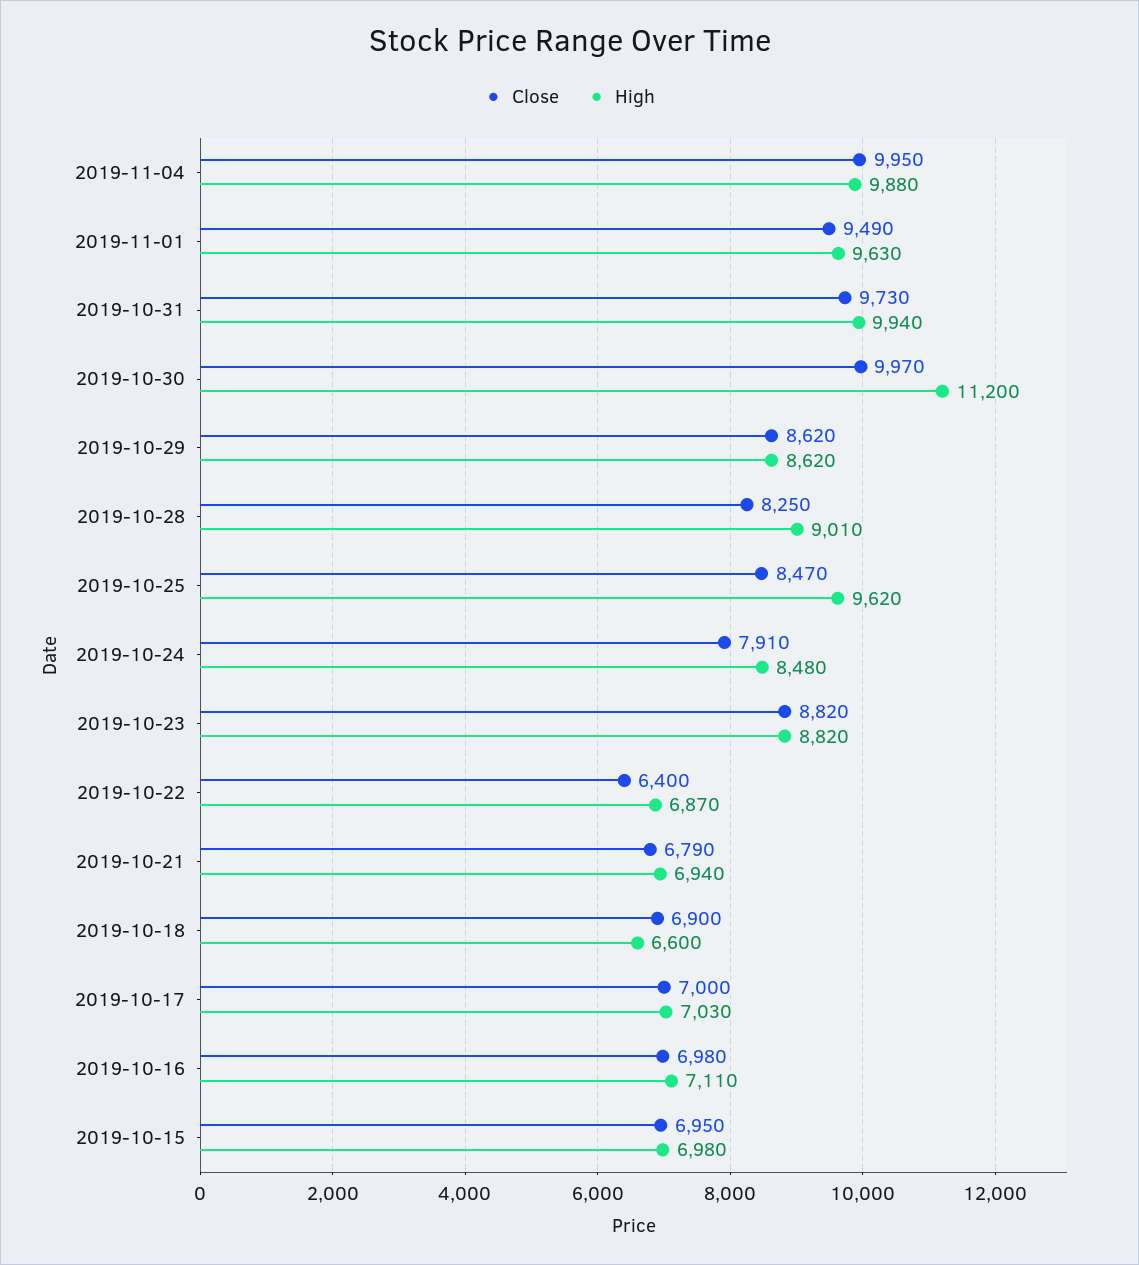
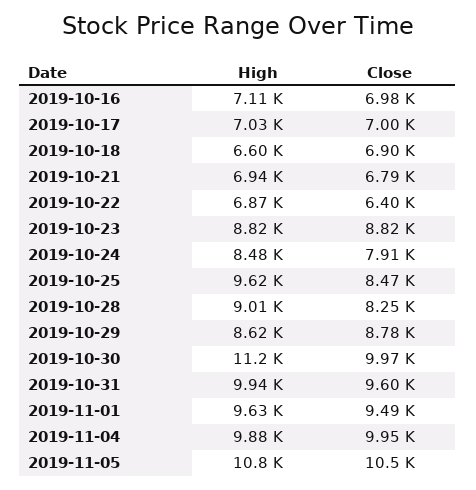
Close, 2019-10-31: 9730 -> 9600
Close, 2019-10-29: 8620 -> 8780
Close, 2019-10-15: 6950 -> none
High, 2019-10-15: 6980 -> none
High, 2019-11-05: none -> 10800
Close, 2019-11-05: none -> 10500

